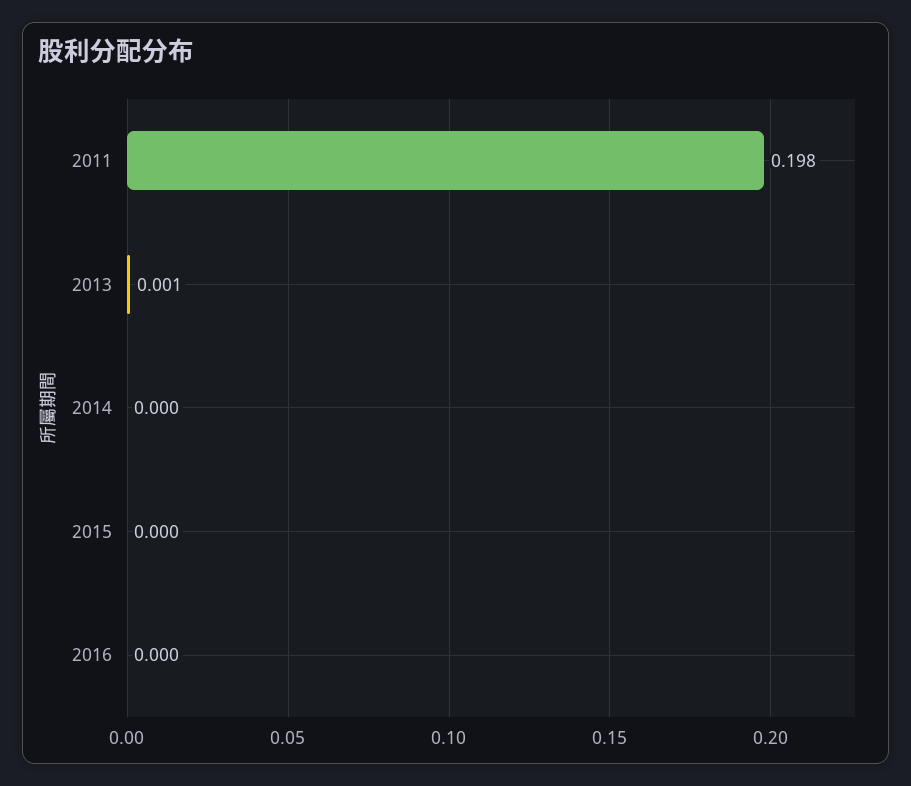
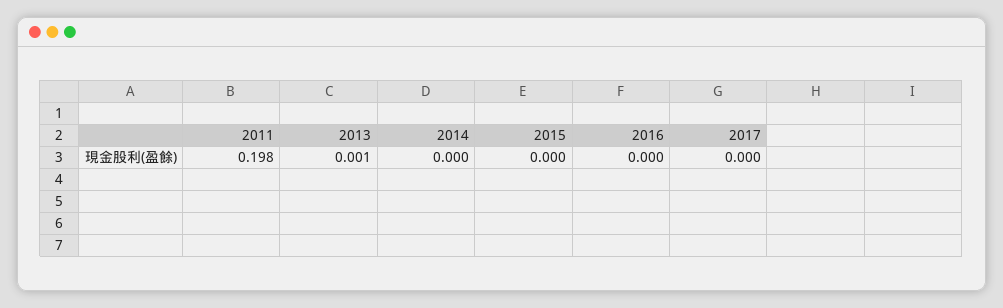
2017: none -> 0

